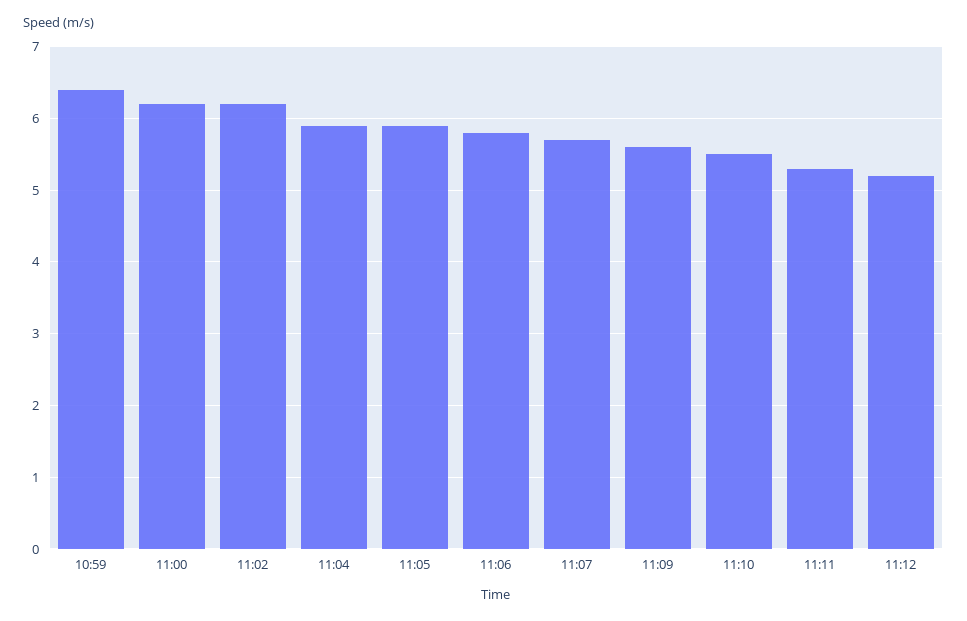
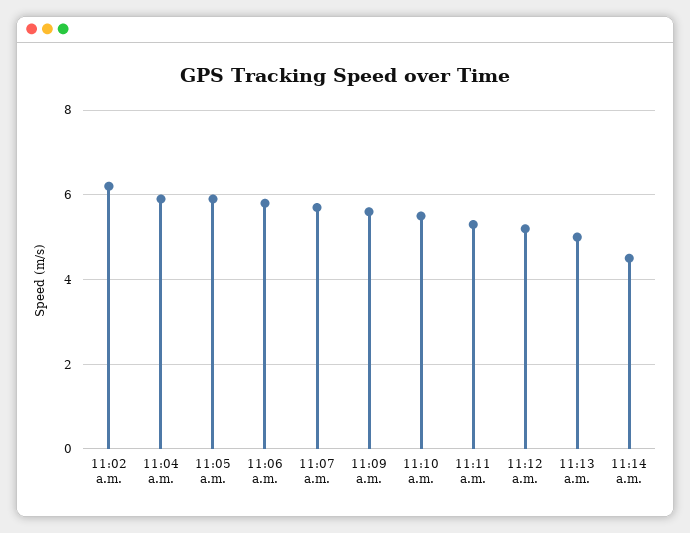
10:59: 6.4 -> none
11:00: 6.2 -> none
11:13 a.m.: none -> 5
11:14 a.m.: none -> 4.5

